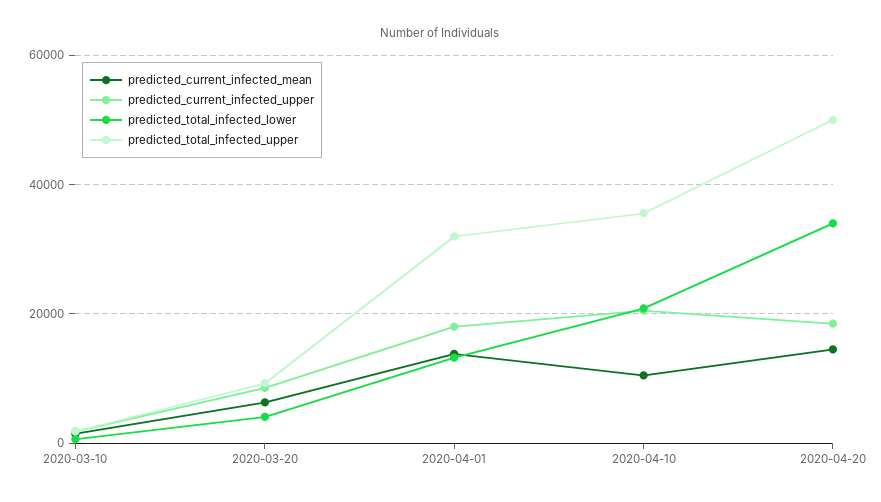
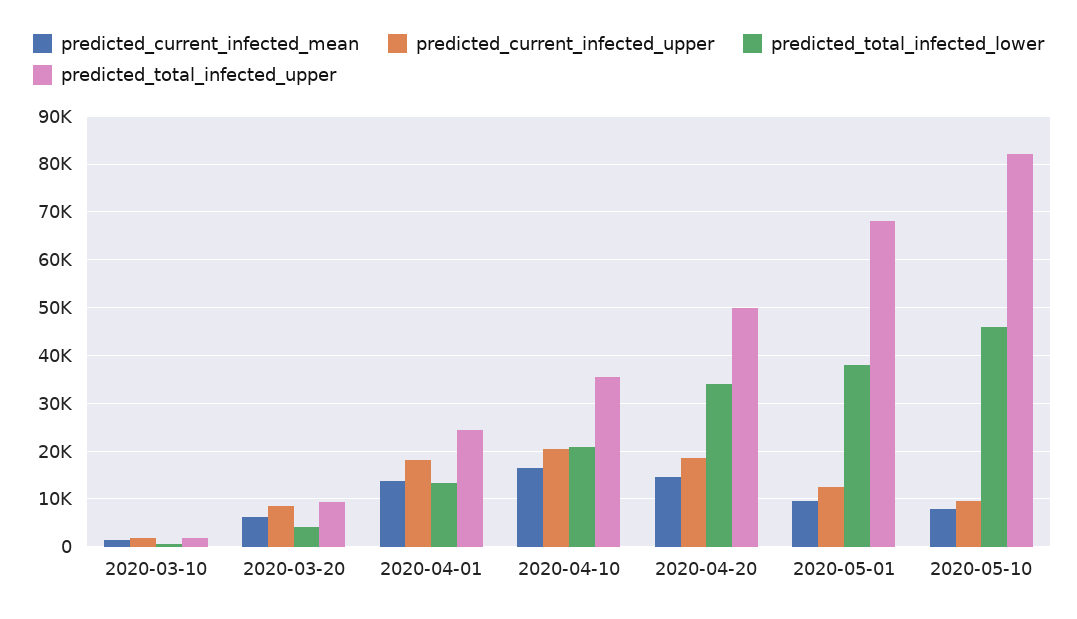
predicted_total_infected_upper, 2020-04-01: 32000 -> 24000
predicted_current_infected_mean, 2020-04-10: 10000 -> 16000
predicted_current_infected_mean, 2020-05-01: none -> 10000
predicted_current_infected_upper, 2020-05-01: none -> 12000
predicted_total_infected_lower, 2020-05-01: none -> 38000
predicted_total_infected_upper, 2020-05-01: none -> 68000
predicted_current_infected_mean, 2020-05-10: none -> 8000
predicted_current_infected_upper, 2020-05-10: none -> 10000
predicted_total_infected_lower, 2020-05-10: none -> 46000
predicted_total_infected_upper, 2020-05-10: none -> 82000

